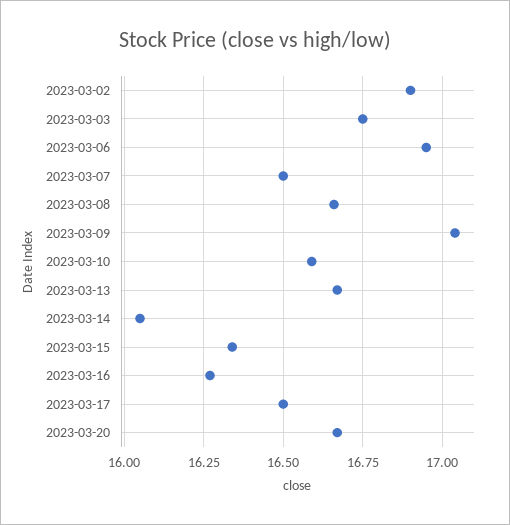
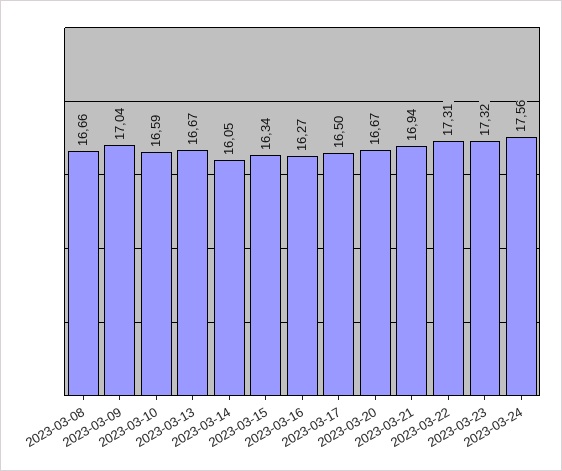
2023-03-02: 16.9 -> none
2023-03-03: 16.75 -> none
2023-03-06: 16.95 -> none
2023-03-07: 16.5 -> none
2023-03-21: none -> 16.94
2023-03-22: none -> 17.31
2023-03-23: none -> 17.32
2023-03-24: none -> 17.56

